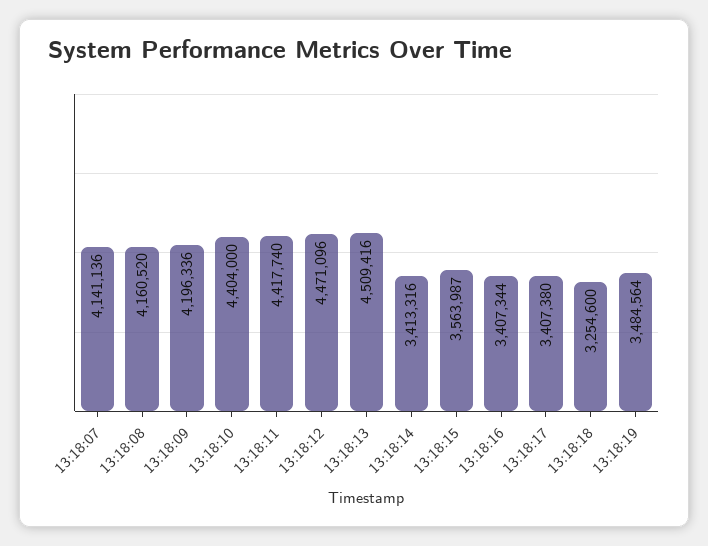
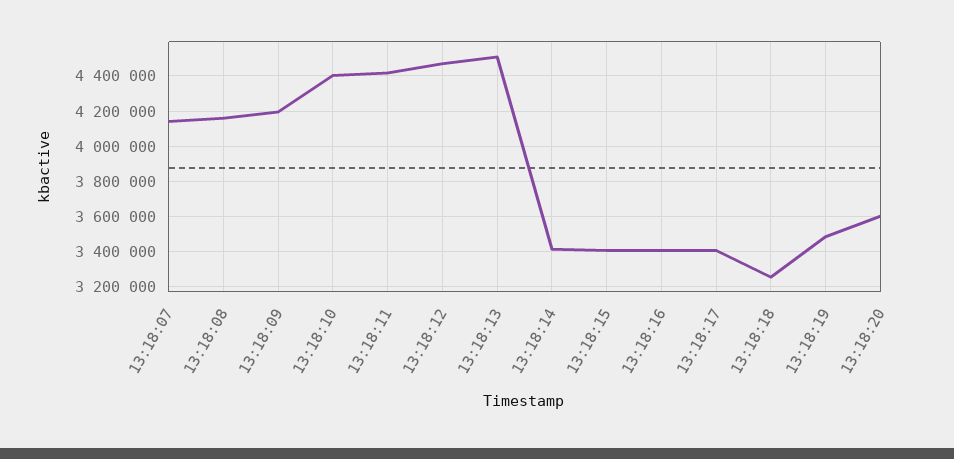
13:18:15: 3563987 -> 3400000
13:18:20: none -> 3600000

